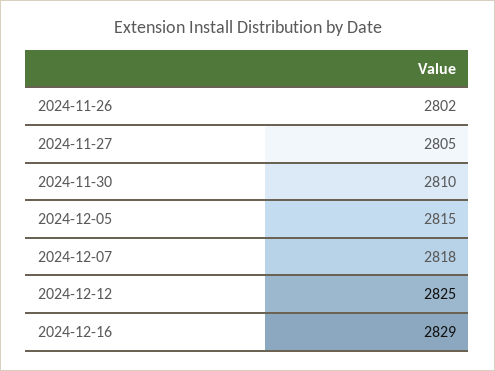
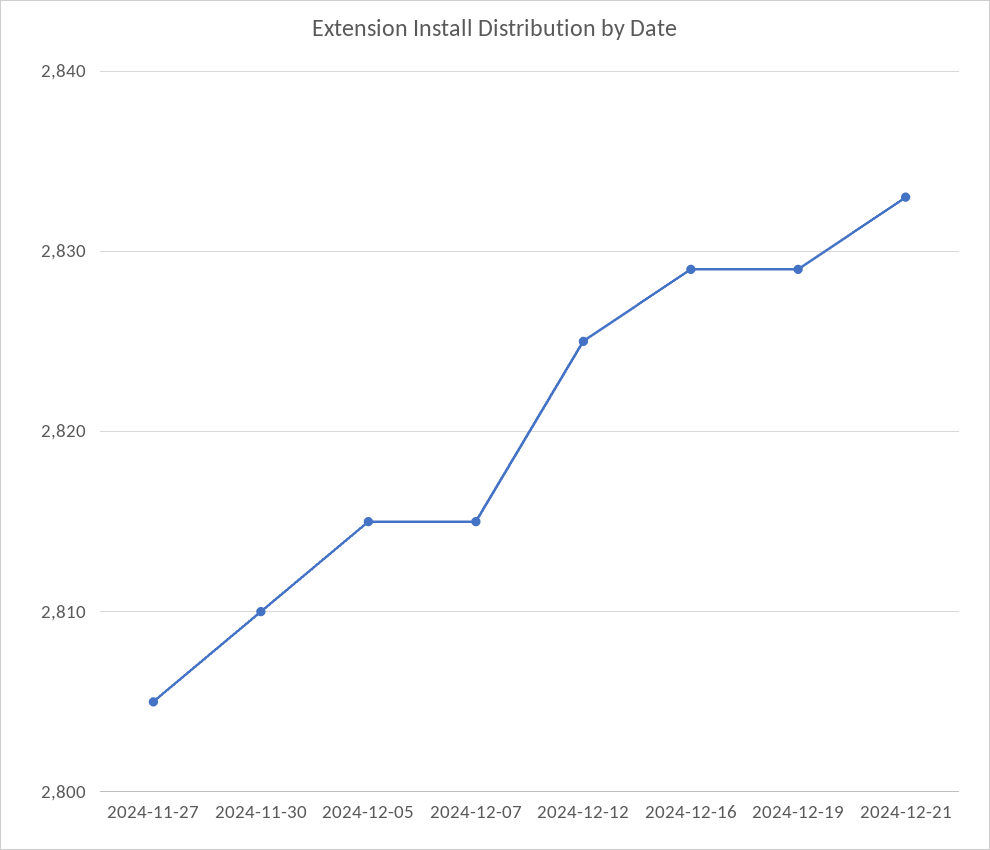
2024-11-26: 2802 -> none
2024-12-07: 2818 -> 2815
2024-12-19: none -> 2829
2024-12-21: none -> 2833

